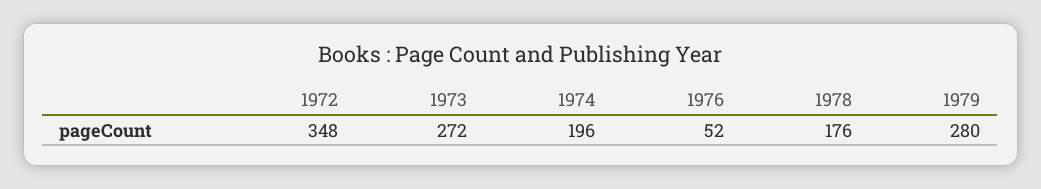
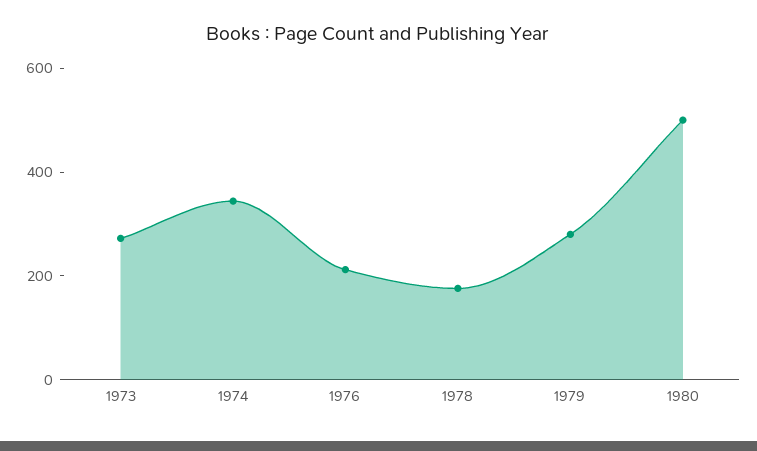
1972: 348 -> none
1974: 196 -> 350
1976: 52 -> 200
1980: none -> 500

